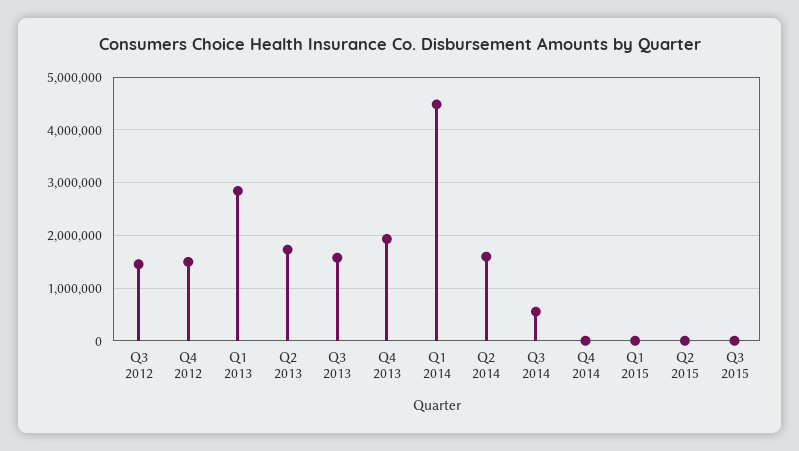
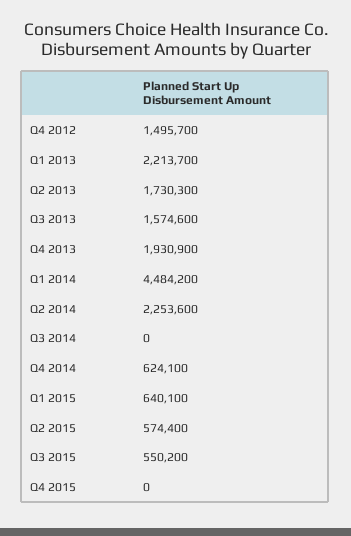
Q3 2012: 1400000 -> none
Q1 2013: 2800000 -> 2213700
Q2 2014: 1600000 -> 2253600
Q3 2014: 600000 -> 0
Q4 2014: 0 -> 624100
Q1 2015: 0 -> 640100
Q2 2015: 0 -> 574400
Q3 2015: 0 -> 550200
Q4 2015: none -> 0

